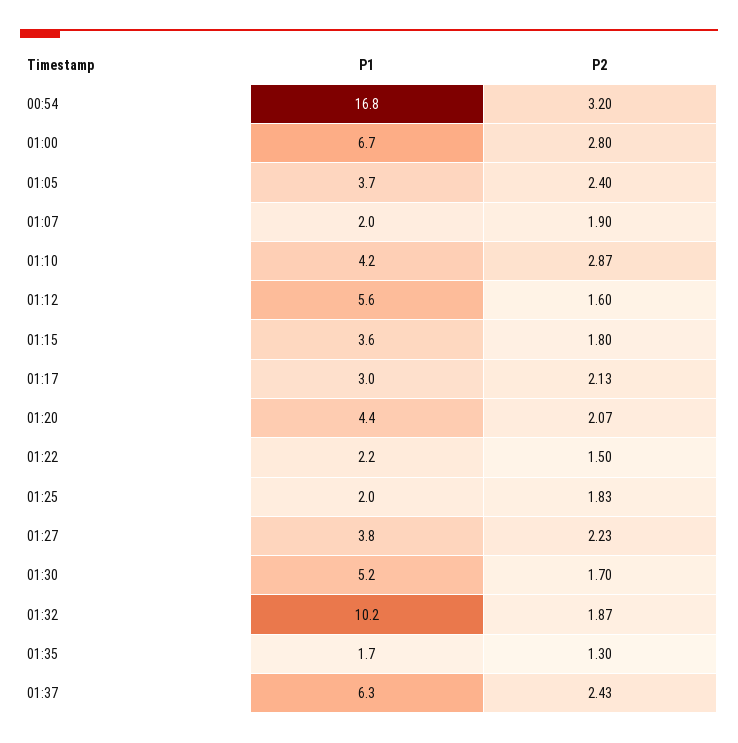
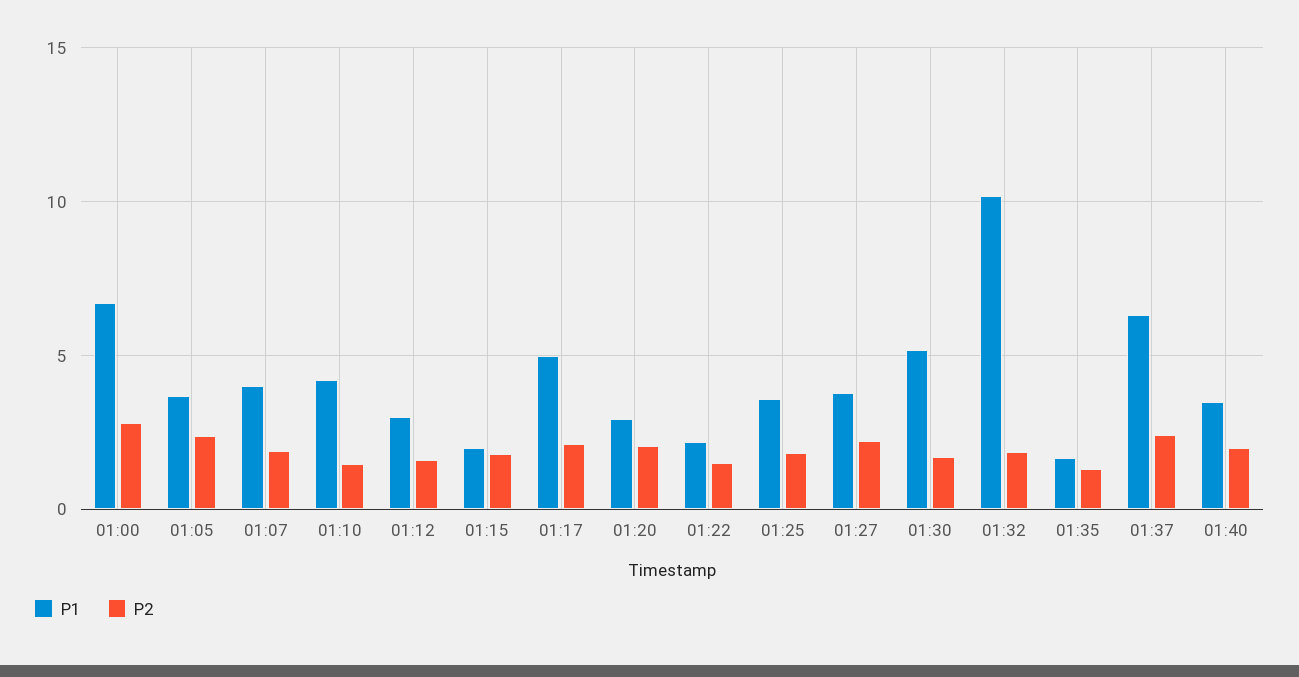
P1, 00:54: 16.8 -> none
P2, 00:54: 3.2 -> none
P1, 01:07: 2 -> 4
P2, 01:10: 2.87 -> 1.5
P1, 01:12: 5.6 -> 3
P1, 01:15: 3.6 -> 2
P1, 01:17: 3 -> 5
P1, 01:20: 4.4 -> 3
P1, 01:25: 2 -> 3.5
P1, 01:40: none -> 3.5
P2, 01:40: none -> 2

